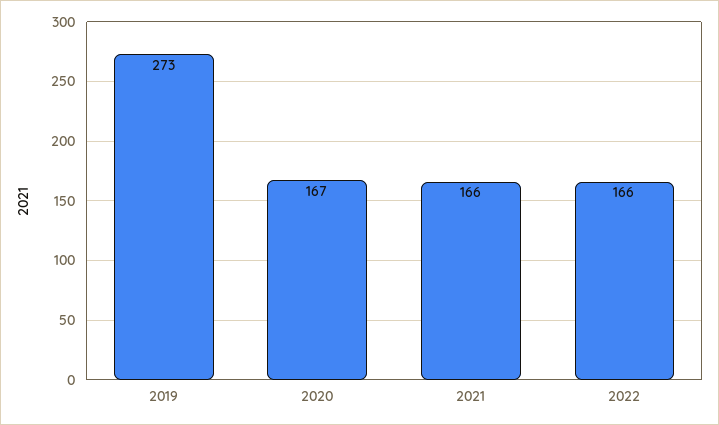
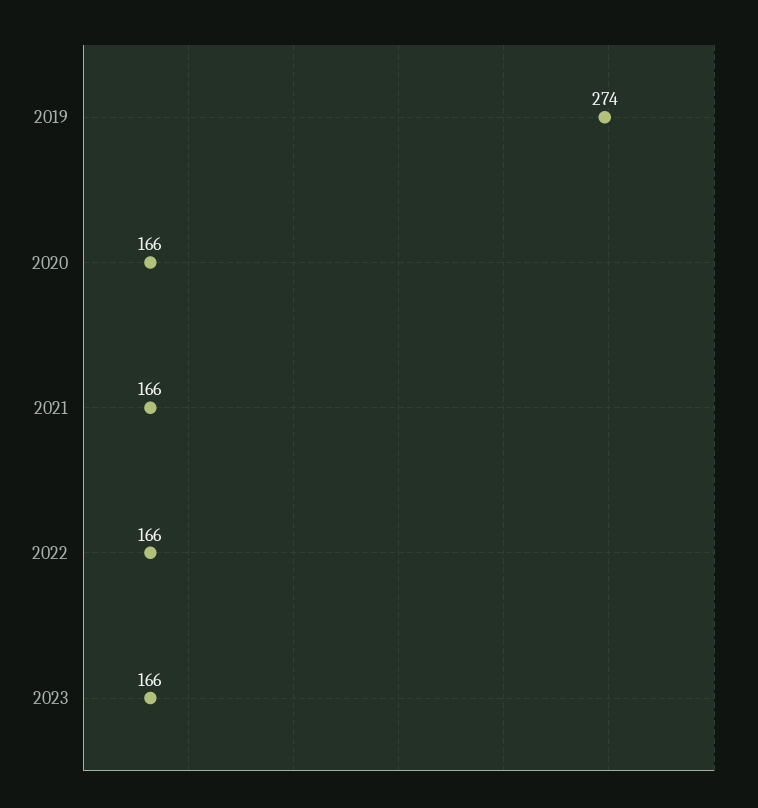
2019: 273 -> 274
2020: 167 -> 166
2023: none -> 166

